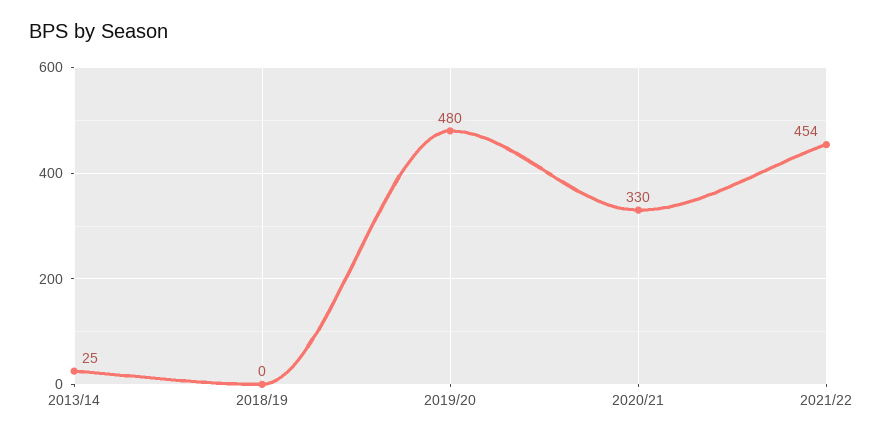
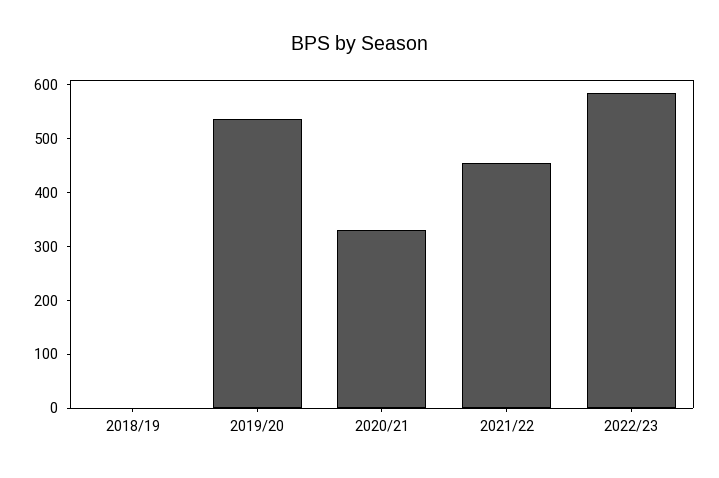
2013/14: 25 -> none
2019/20: 480 -> 540
2022/23: none -> 580

